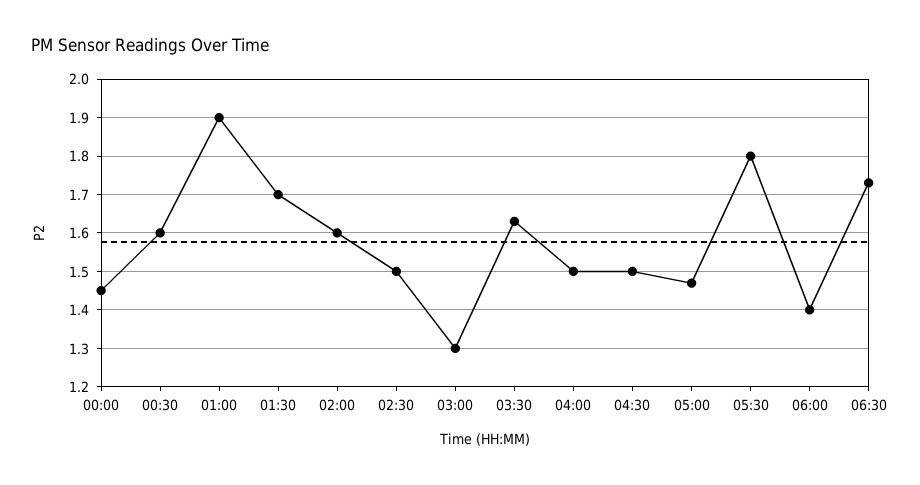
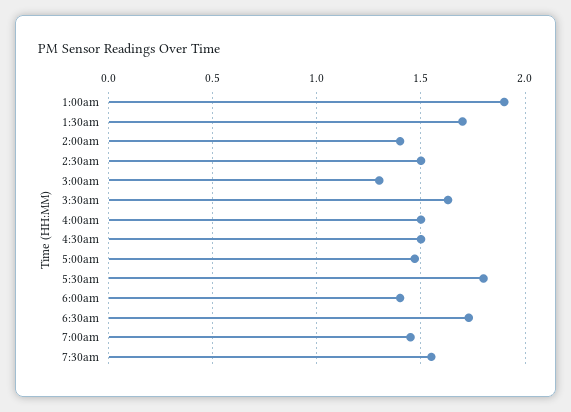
00:00: 1.45 -> none
00:30: 1.6 -> none
02:00: 1.6 -> 1.4
7:00am: none -> 1.45
7:30am: none -> 1.55

